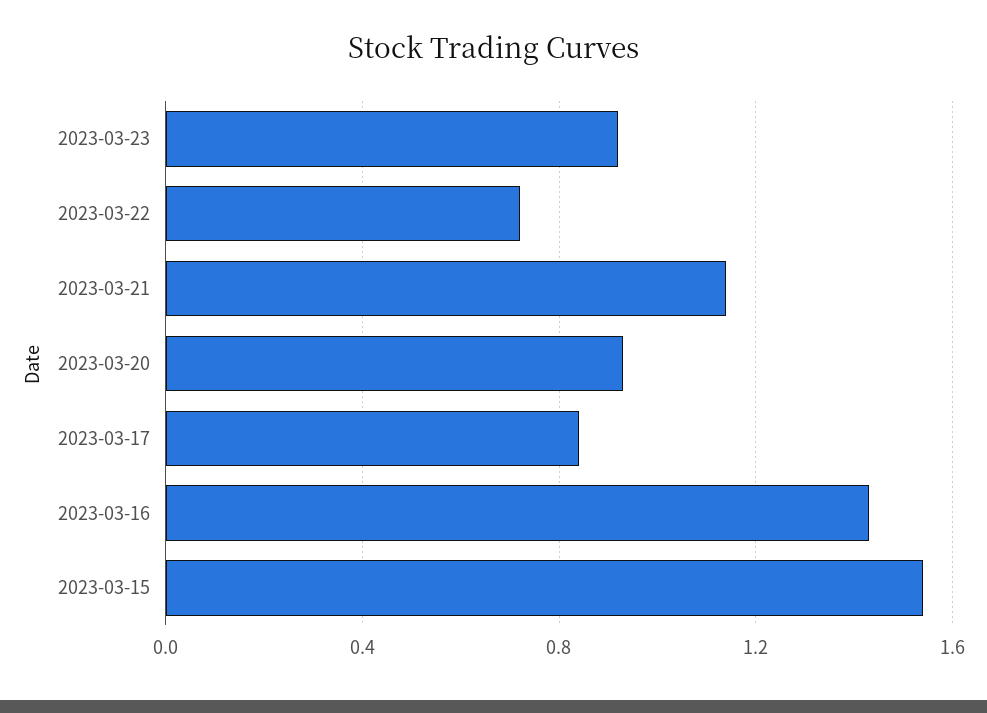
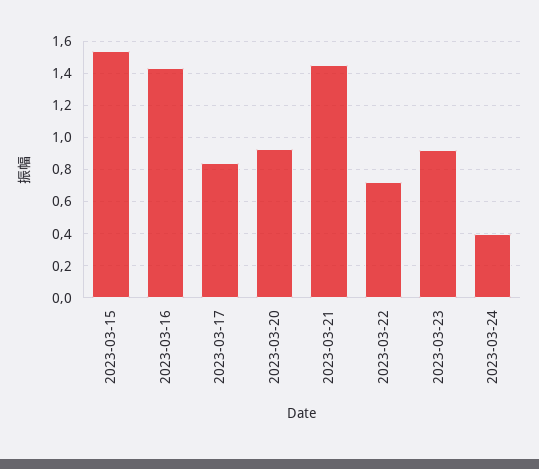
2023-03-21: 1.15 -> 1.45
2023-03-24: none -> 0.4

